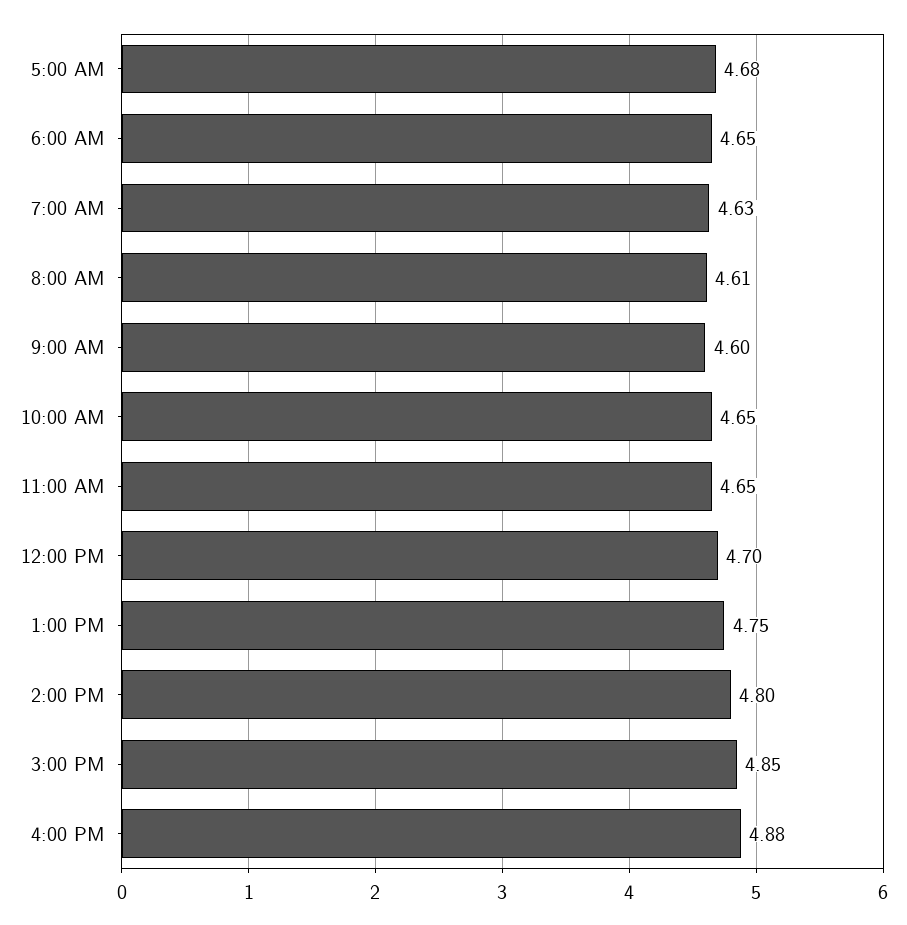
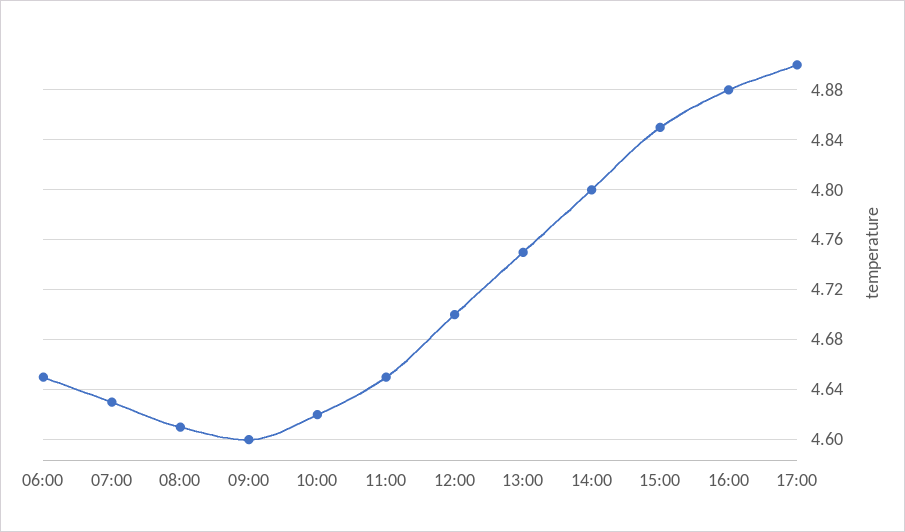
5:00 AM: 4.68 -> none
10:00 AM: 4.65 -> 4.62
17:00: none -> 4.9

